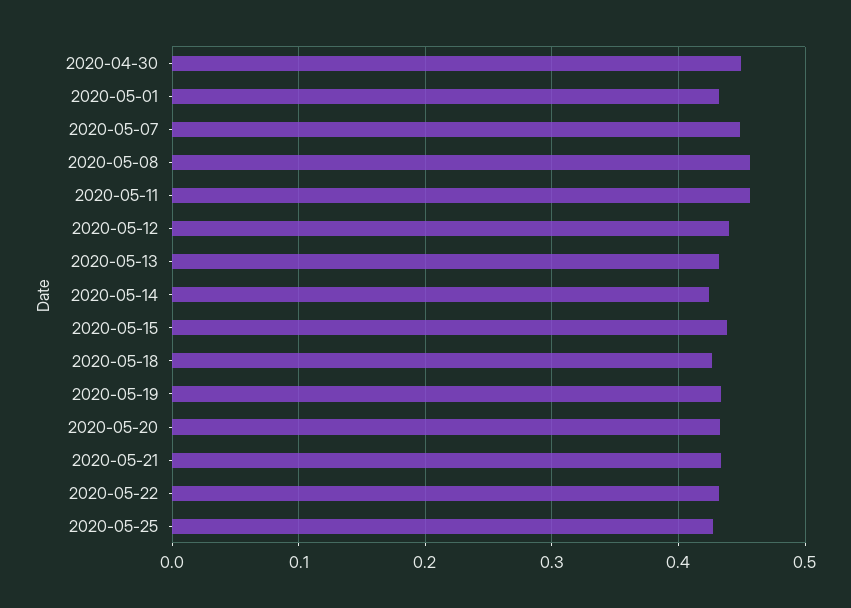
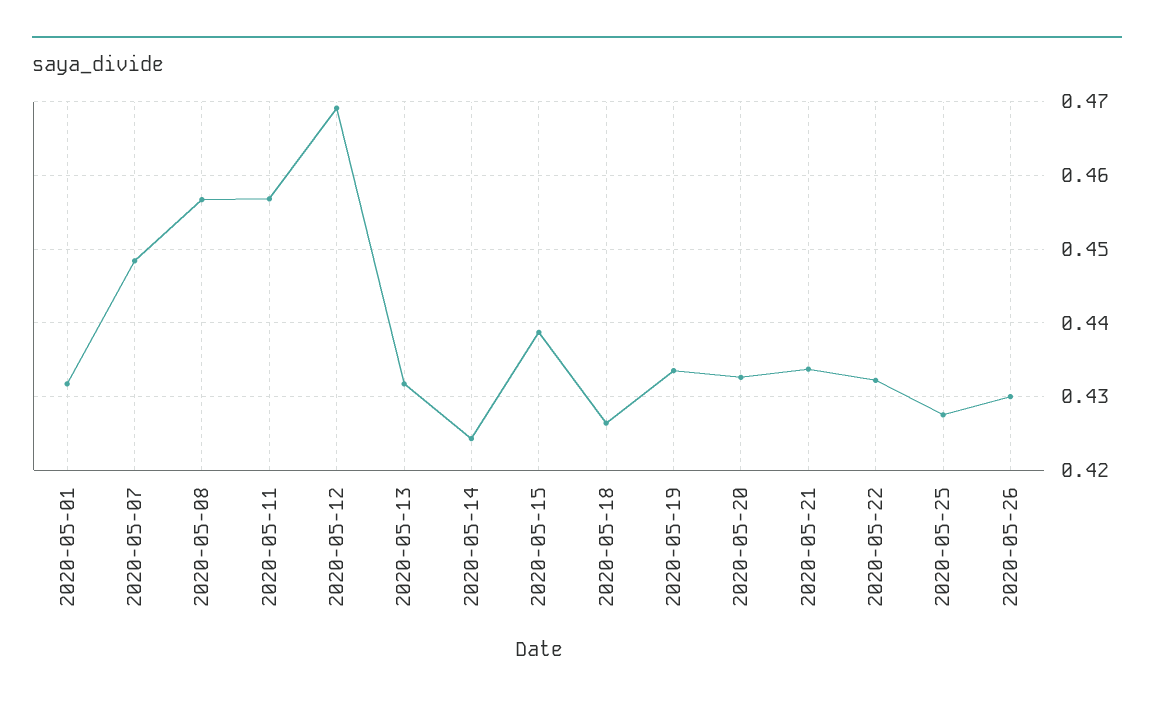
2020-04-30: 0.45 -> none
2020-05-12: 0.44 -> 0.469
2020-05-26: none -> 0.43

